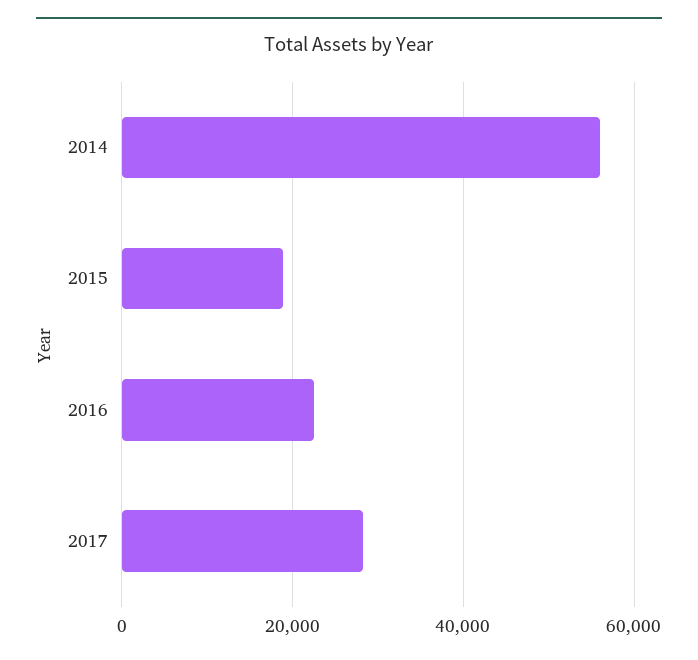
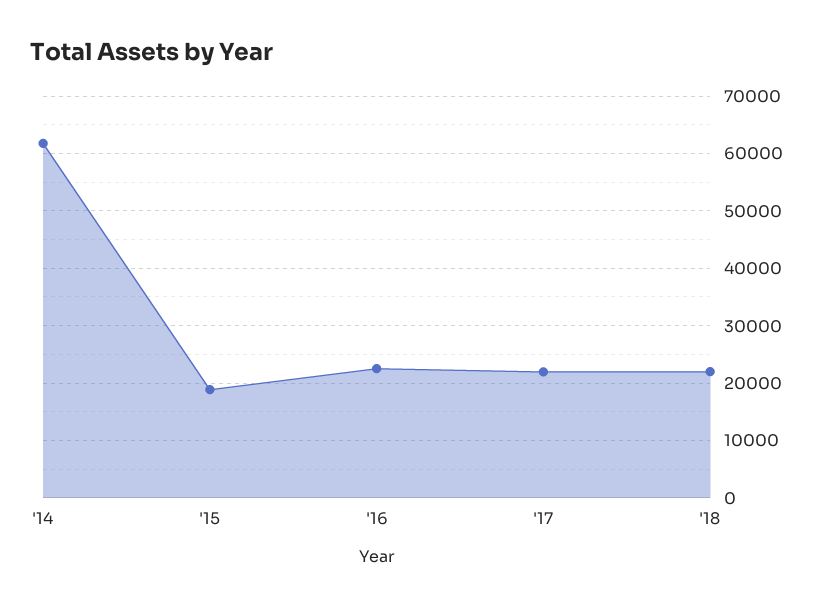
2014: 56000 -> 62000
2017: 28000 -> 22000
'18: none -> 22000

